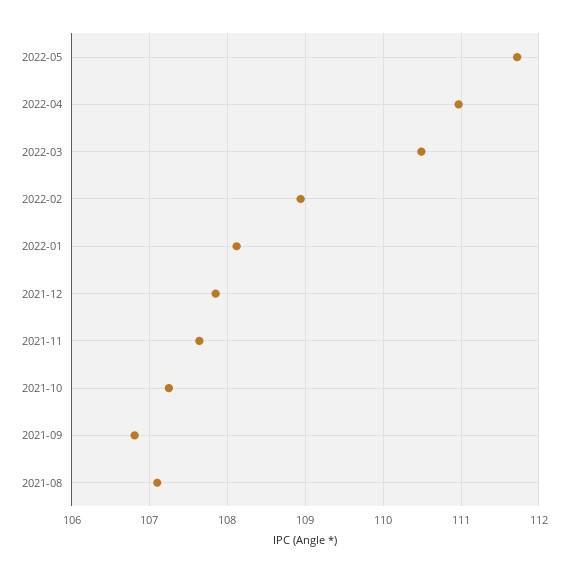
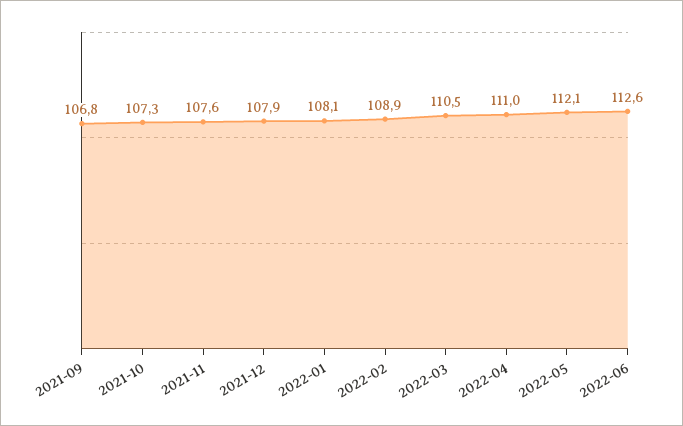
2022-05: 111.7 -> 112.1
2021-08: 107.1 -> none
2022-06: none -> 112.6

